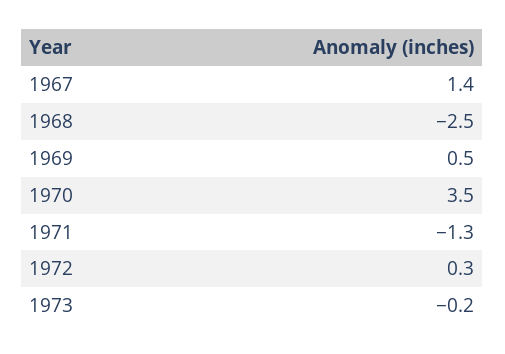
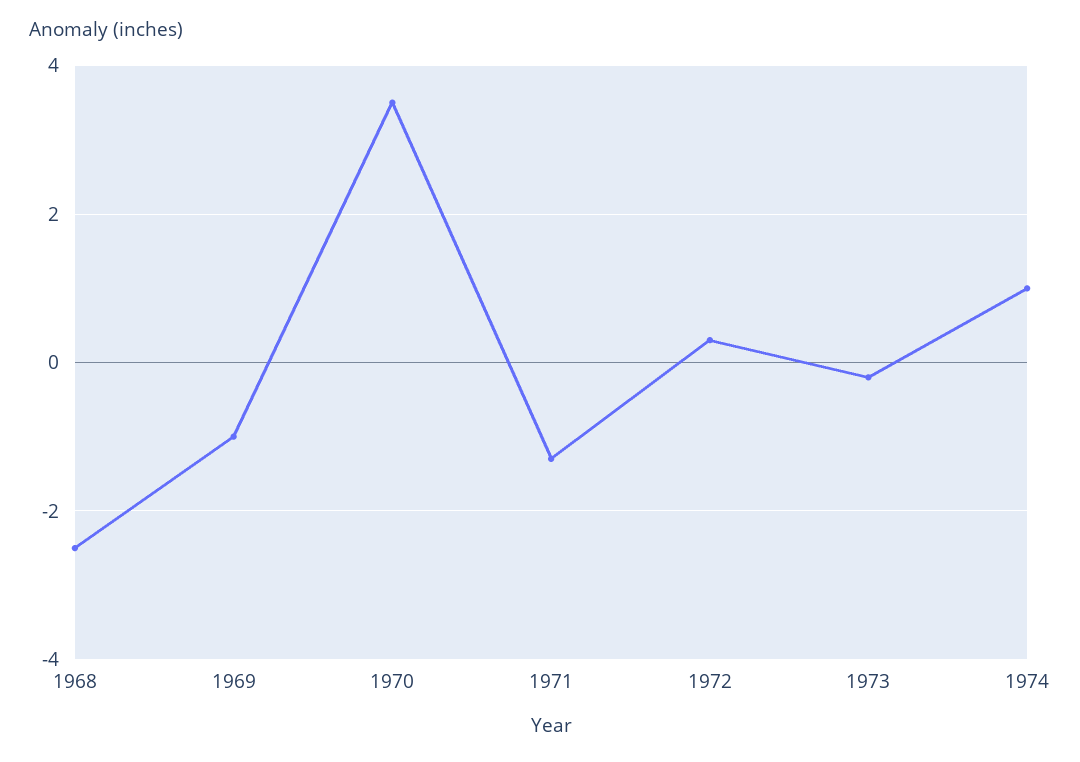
1967: 1.4 -> none
1969: 0.5 -> -1
1974: none -> 1

